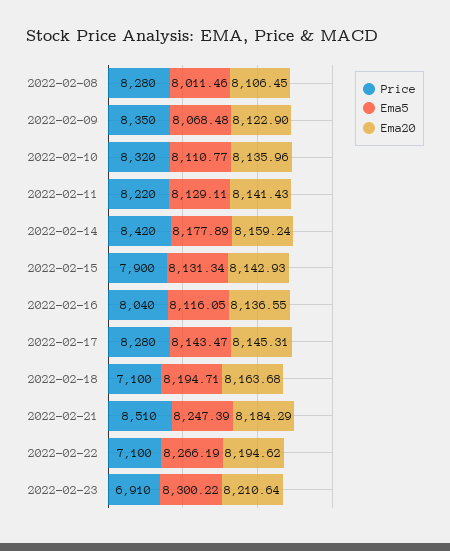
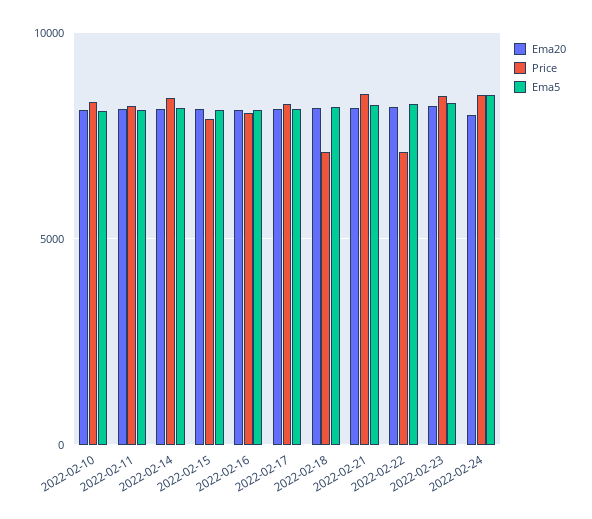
Price, 2022-02-08: 8280 -> none
Ema5, 2022-02-08: 8011.46 -> none
Ema20, 2022-02-08: 8106.45 -> none
Price, 2022-02-09: 8350 -> none
Ema5, 2022-02-09: 8068.48 -> none
Ema20, 2022-02-09: 8122.9 -> none
Price, 2022-02-23: 6910 -> 8500
Ema20, 2022-02-24: none -> 8000
Price, 2022-02-24: none -> 8500
Ema5, 2022-02-24: none -> 8500

